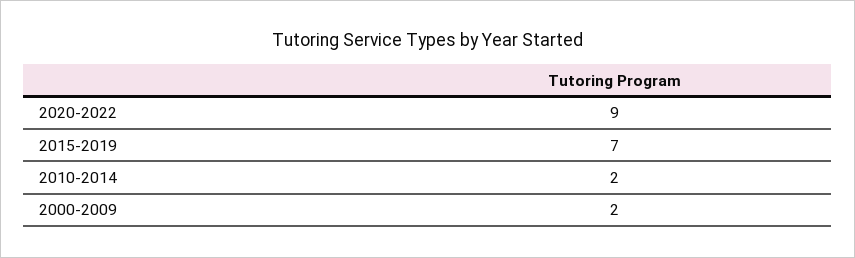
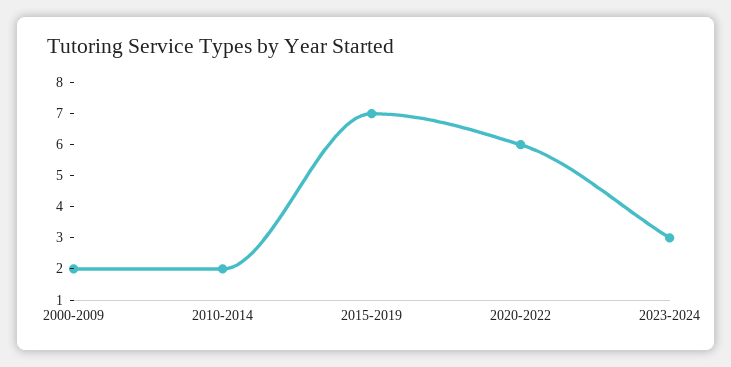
2020-2022: 9 -> 6
2023-2024: none -> 3

